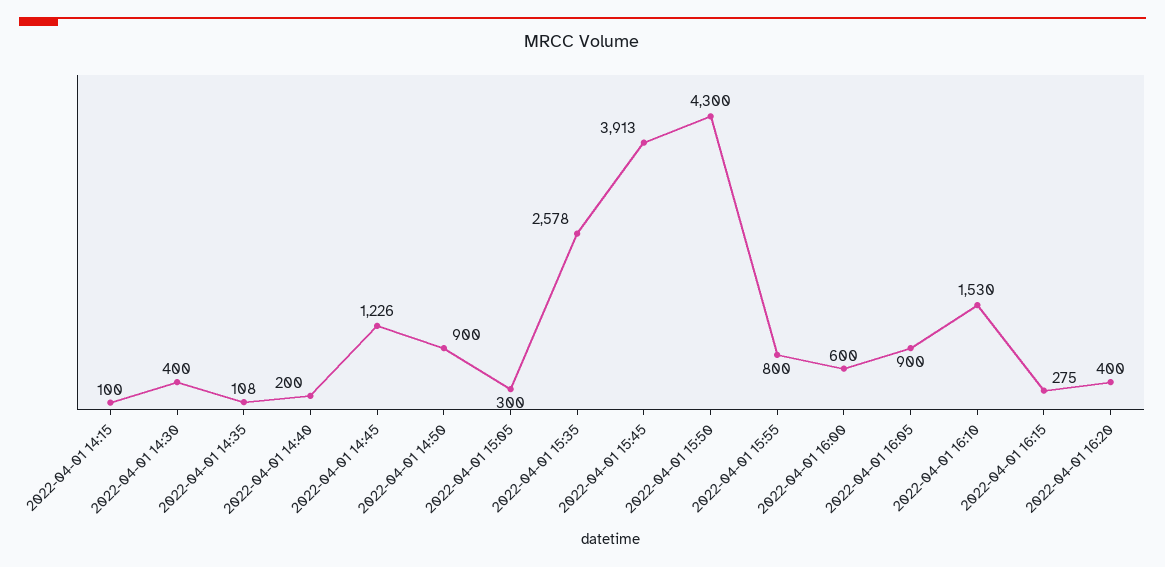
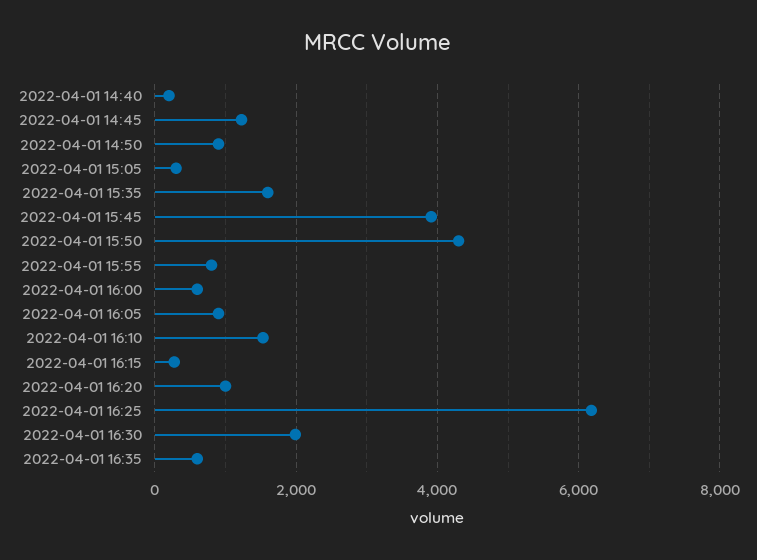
2022-04-01 14:15: 100 -> none
2022-04-01 14:30: 400 -> none
2022-04-01 14:35: 108 -> none
2022-04-01 15:35: 2578 -> 1600
2022-04-01 16:20: 400 -> 1000
2022-04-01 16:25: none -> 6200
2022-04-01 16:30: none -> 2000
2022-04-01 16:35: none -> 600

